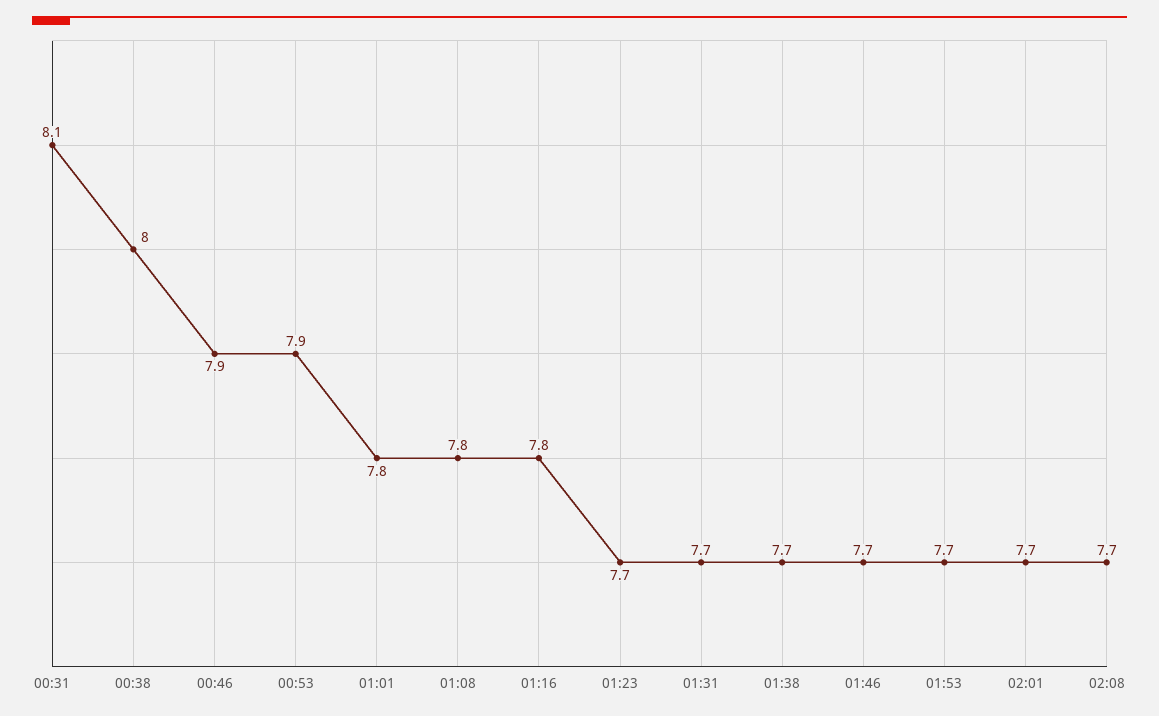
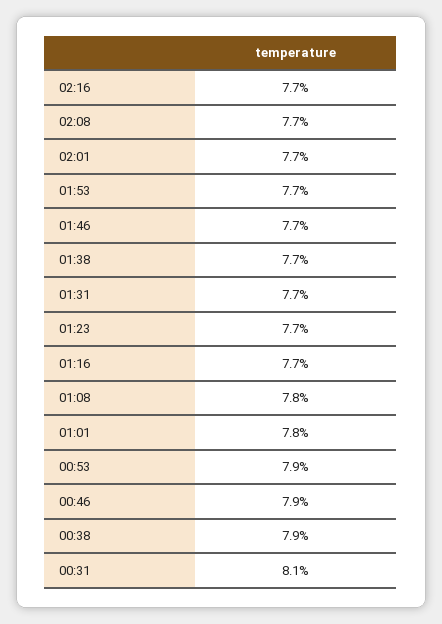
00:38: 8 -> 7.9
01:16: 7.8 -> 7.7
02:16: none -> 7.7

